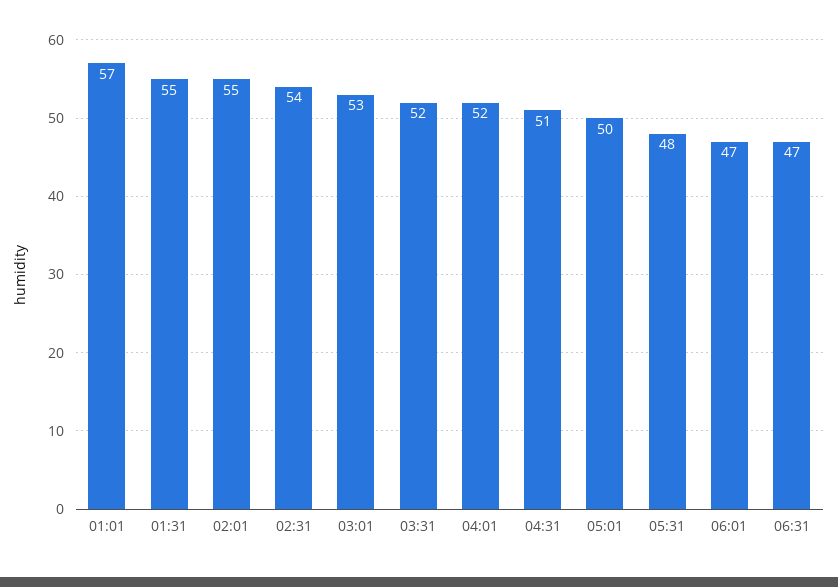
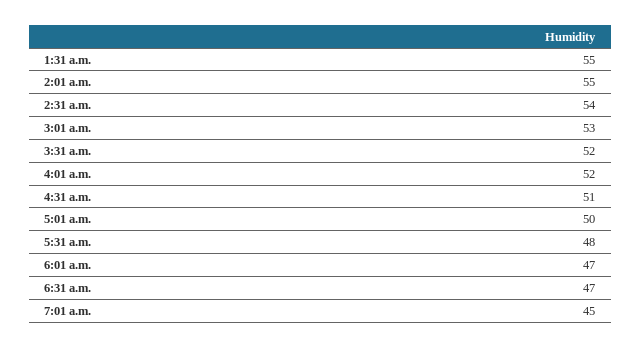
01:01: 57 -> none
7:01 a.m.: none -> 45

